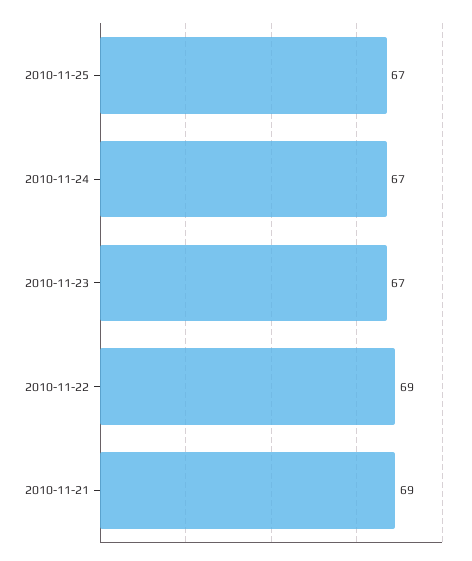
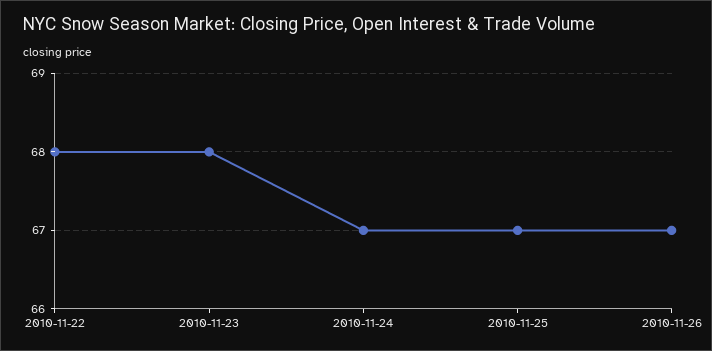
2010-11-23: 67 -> 68
2010-11-22: 69 -> 68
2010-11-21: 69 -> none
2010-11-26: none -> 67

